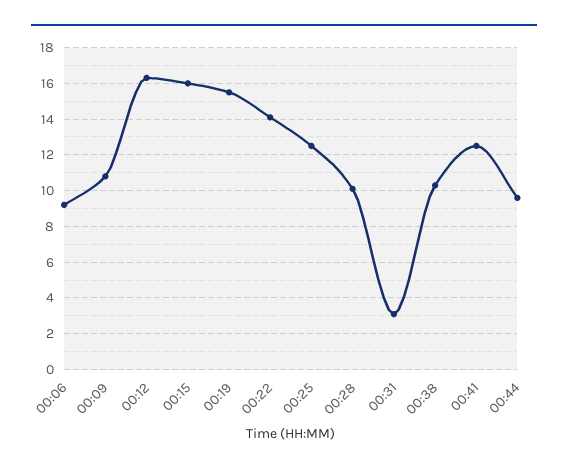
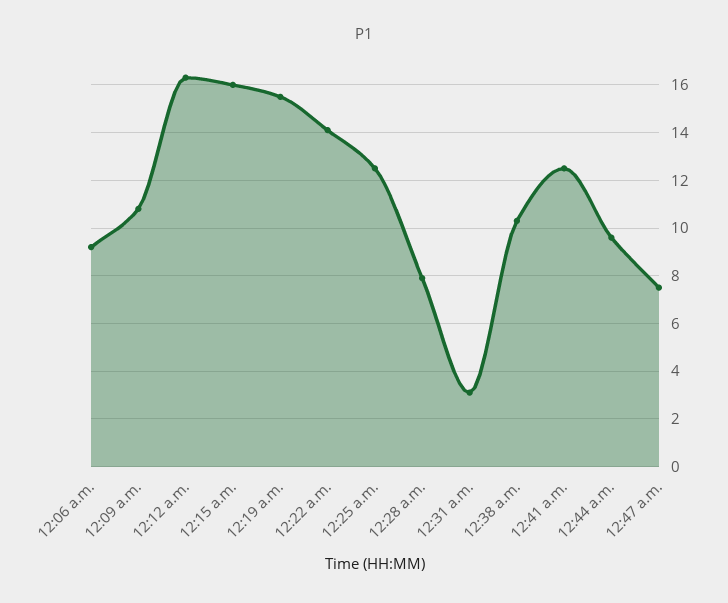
00:28: 10 -> 8
12:47 a.m.: none -> 7.5

